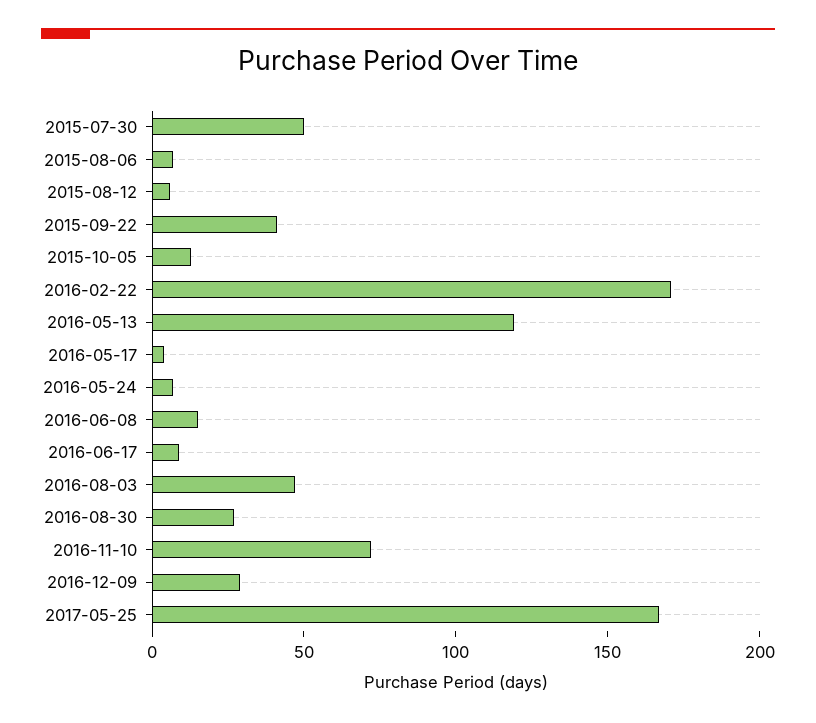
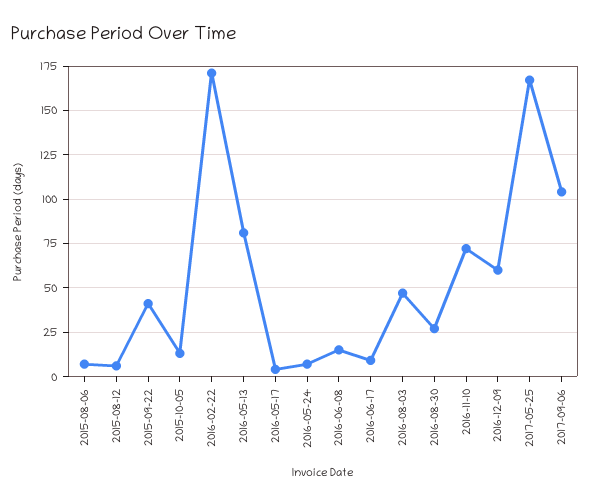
2015-07-30: 50 -> none
2016-05-13: 120 -> 80
2016-12-09: 30 -> 60
2017-09-06: none -> 105

